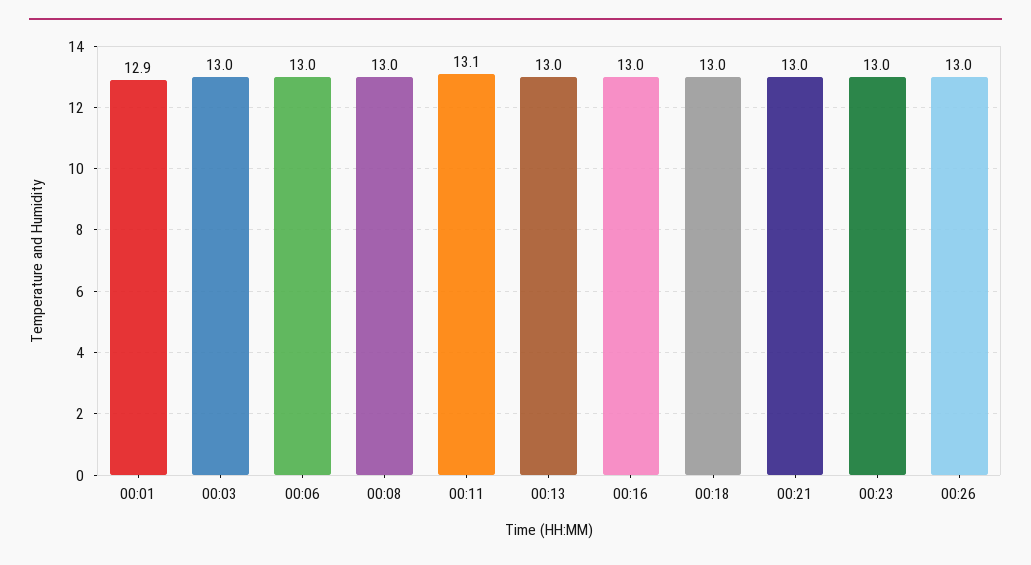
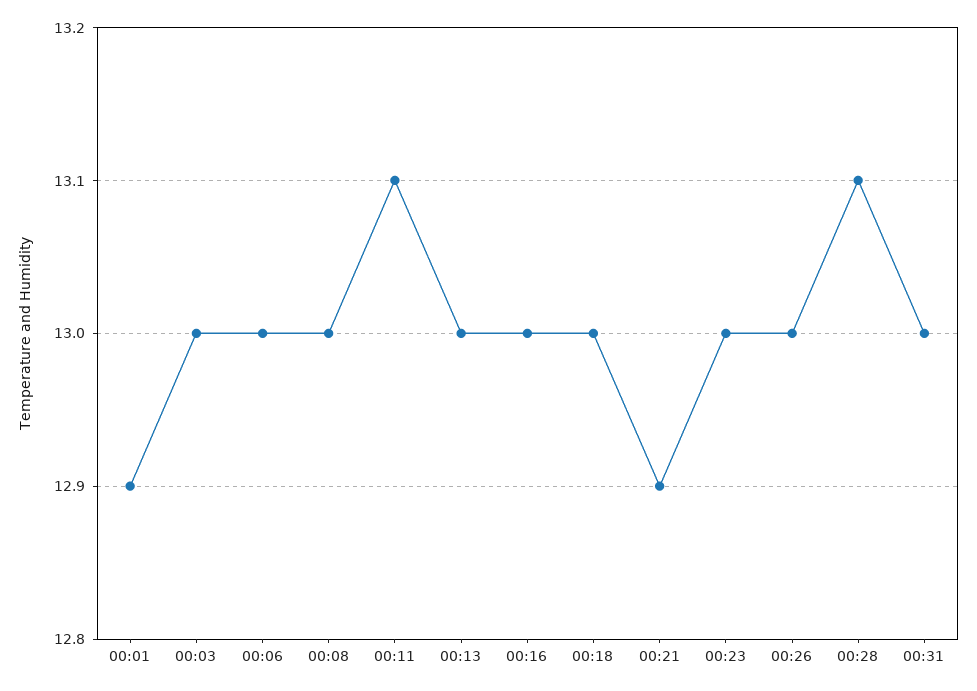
00:21: 13 -> 12.9
00:28: none -> 13.1
00:31: none -> 13

